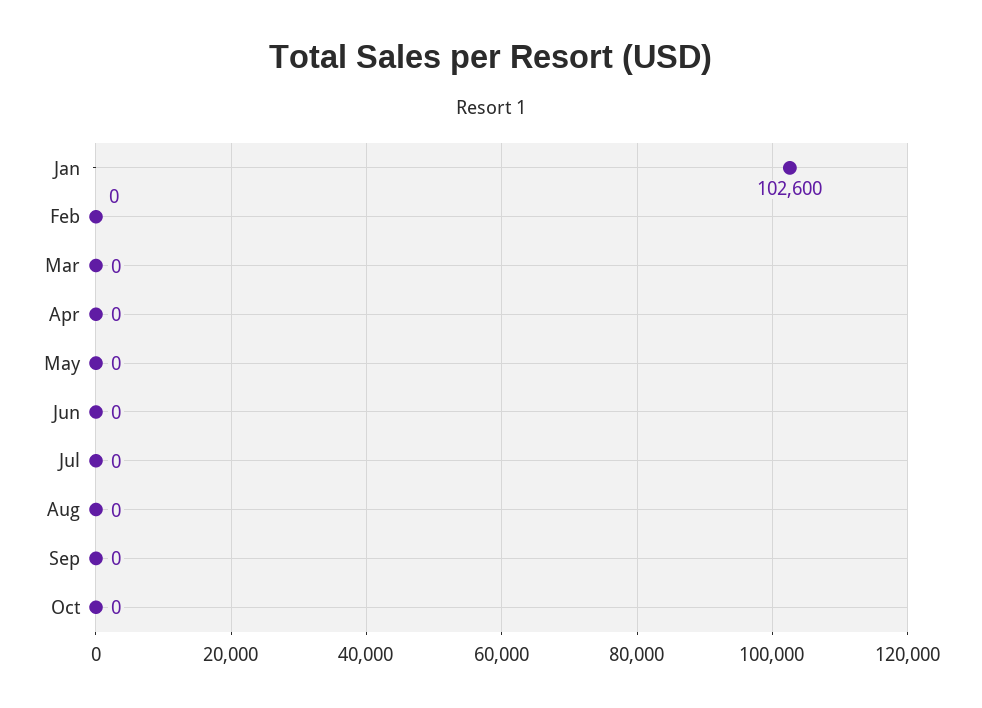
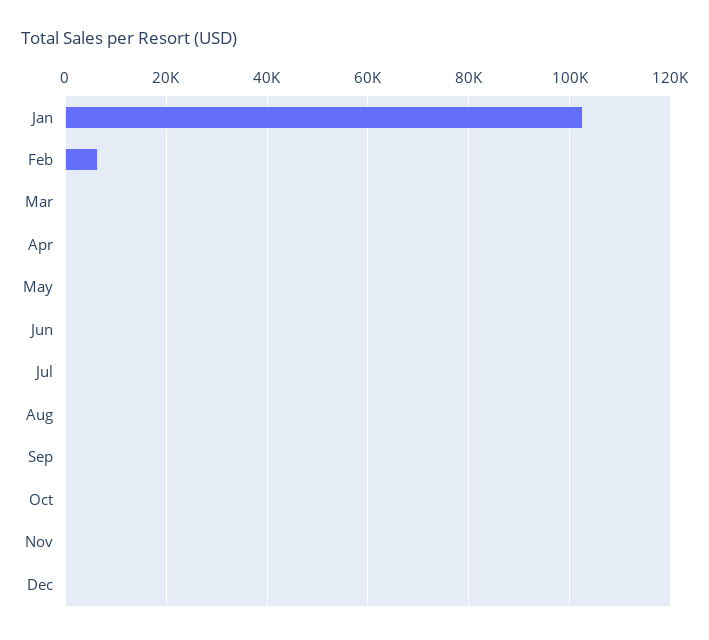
Feb: 0 -> 6000
Nov: none -> 0
Dec: none -> 0

